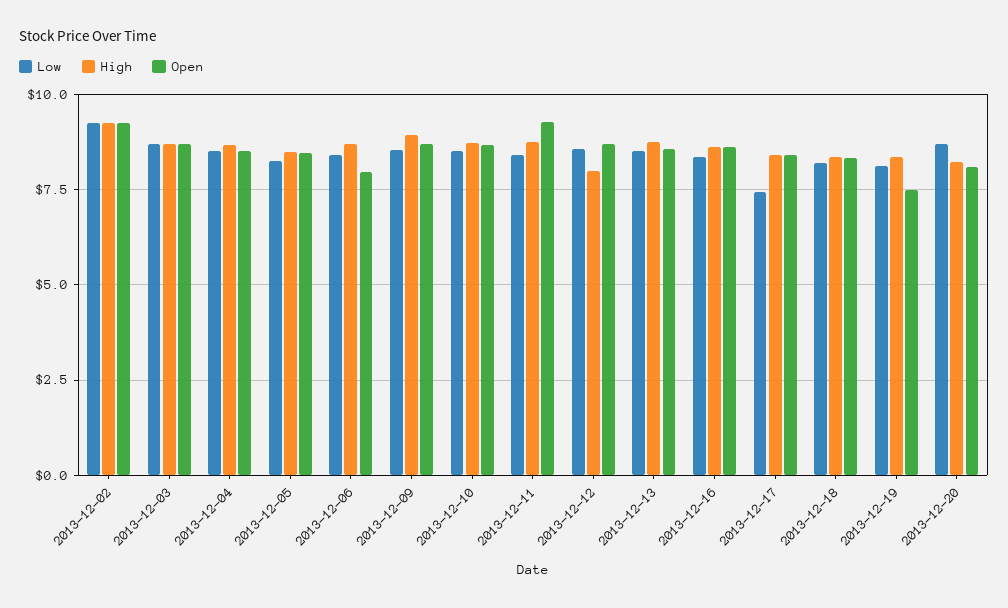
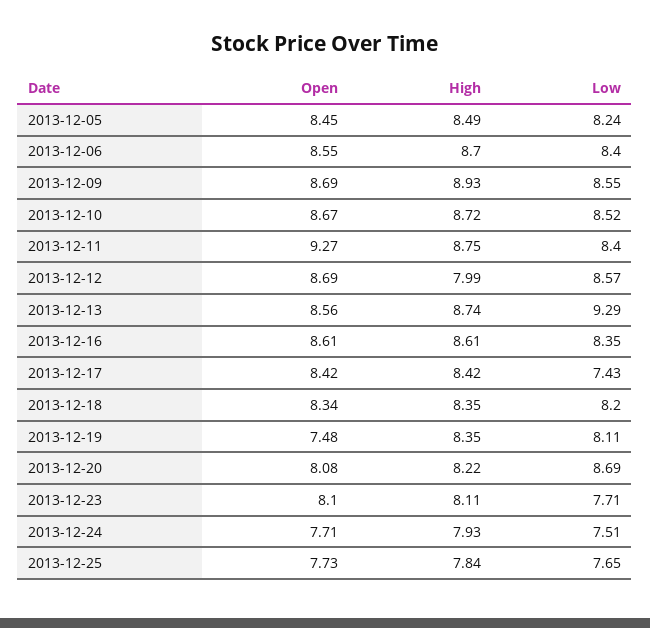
Low, 2013-12-02: 9.25 -> none
High, 2013-12-02: 9.25 -> none
Open, 2013-12-02: 9.25 -> none
Low, 2013-12-03: 8.75 -> none
High, 2013-12-03: 8.75 -> none
Open, 2013-12-03: 8.75 -> none
Low, 2013-12-04: 8.5 -> none
High, 2013-12-04: 8.75 -> none
Open, 2013-12-04: 8.5 -> none
Open, 2013-12-06: 8 -> 8.55
Low, 2013-12-13: 8.5 -> 9.29
Open, 2013-12-23: none -> 8.1
High, 2013-12-23: none -> 8.11
Low, 2013-12-23: none -> 7.71
Open, 2013-12-24: none -> 7.71
High, 2013-12-24: none -> 7.93
Low, 2013-12-24: none -> 7.51
Open, 2013-12-25: none -> 7.73
High, 2013-12-25: none -> 7.84
Low, 2013-12-25: none -> 7.65

